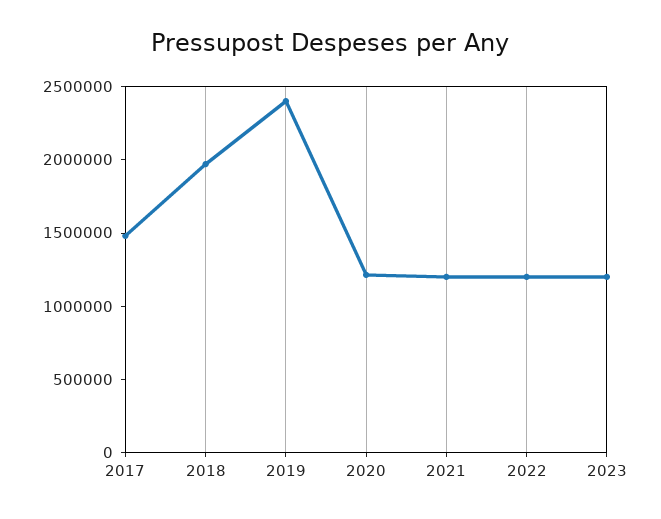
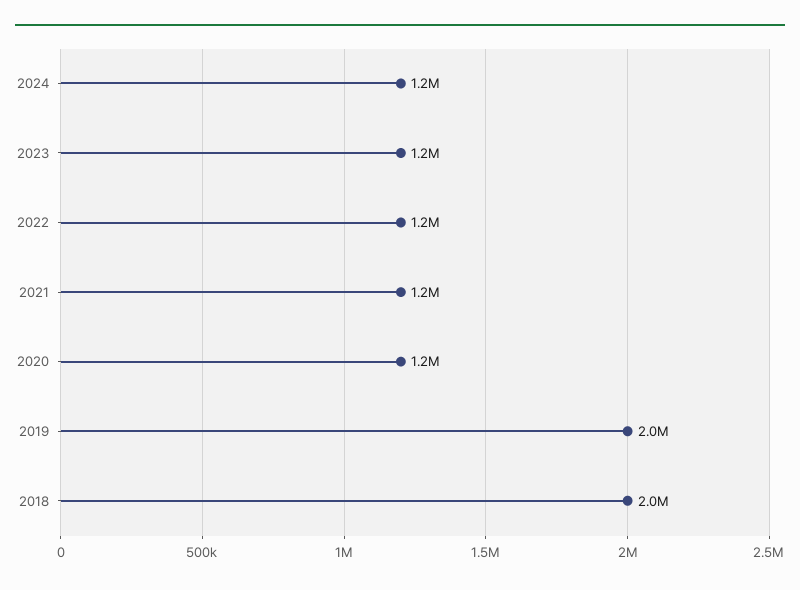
2017: 1500000 -> none
2019: 2400000 -> 2000000
2024: none -> 1200000

